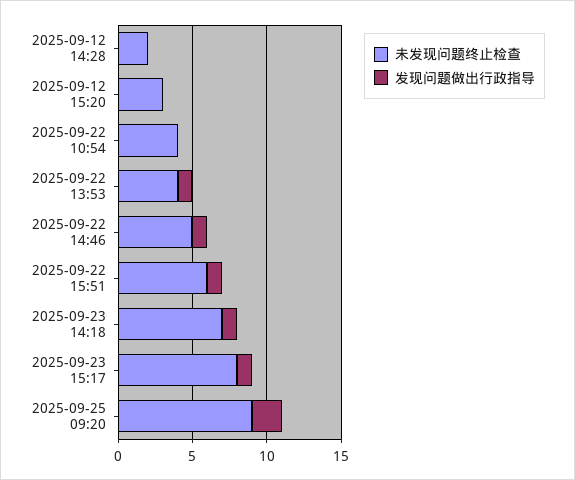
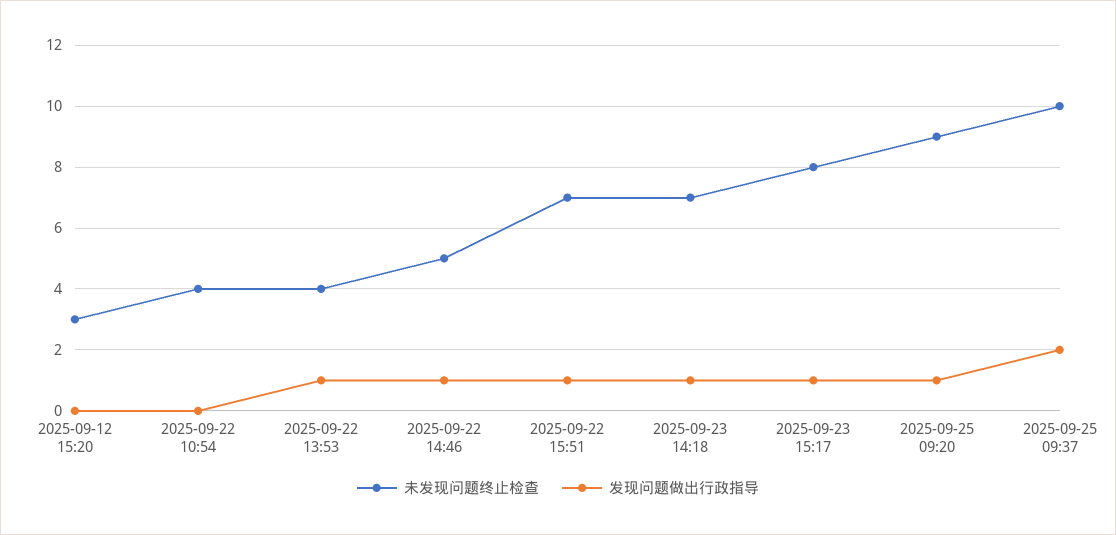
未发现问题终止检查, 2025-09-12 14:28: 2 -> none
发现问题做出行政指导, 2025-09-12 14:28: 0 -> none
未发现问题终止检查, 2025-09-22 15:51: 6 -> 7
发现问题做出行政指导, 2025-09-25 09:20: 2 -> 1
未发现问题终止检查, 2025-09-25 09:37: none -> 10
发现问题做出行政指导, 2025-09-25 09:37: none -> 2

